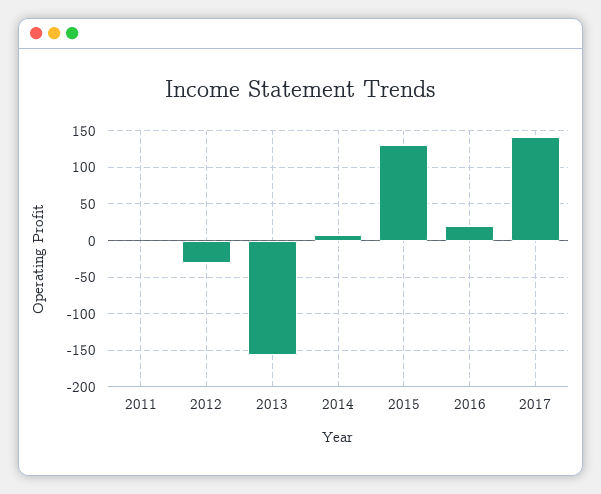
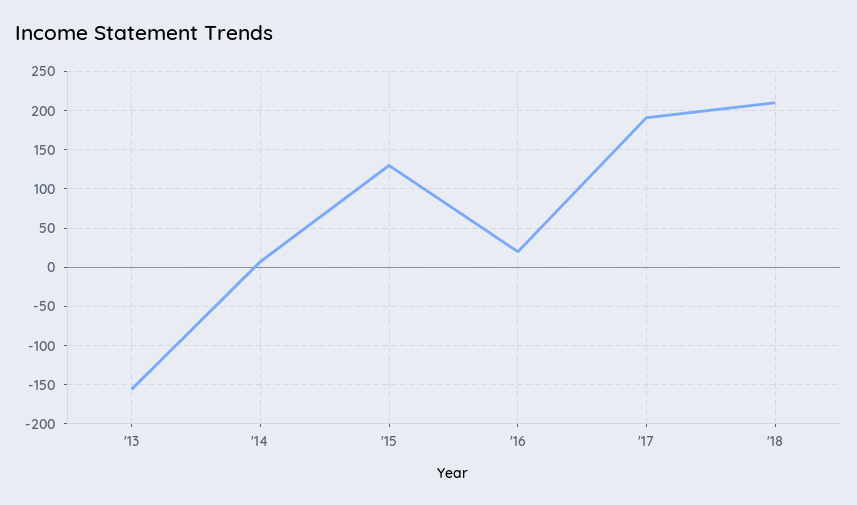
2011: 0 -> none
2012: -30 -> none
2017: 140 -> 190
'18: none -> 210

